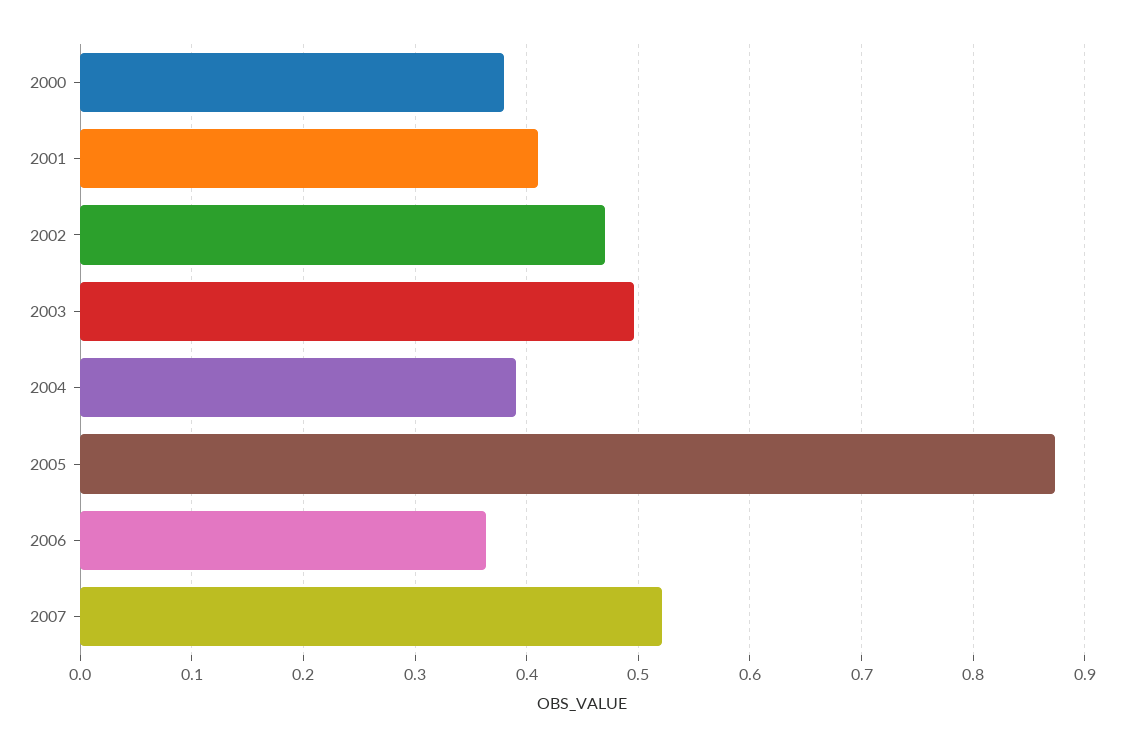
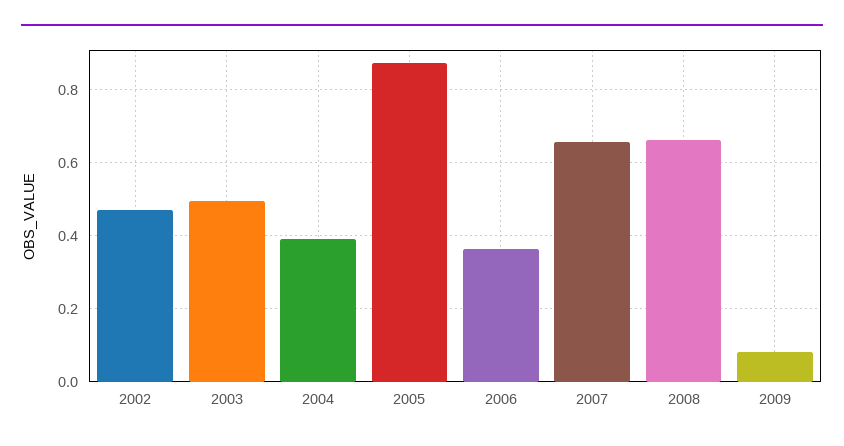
2000: 0.38 -> none
2001: 0.41 -> none
2007: 0.52 -> 0.66
2008: none -> 0.66
2009: none -> 0.08

